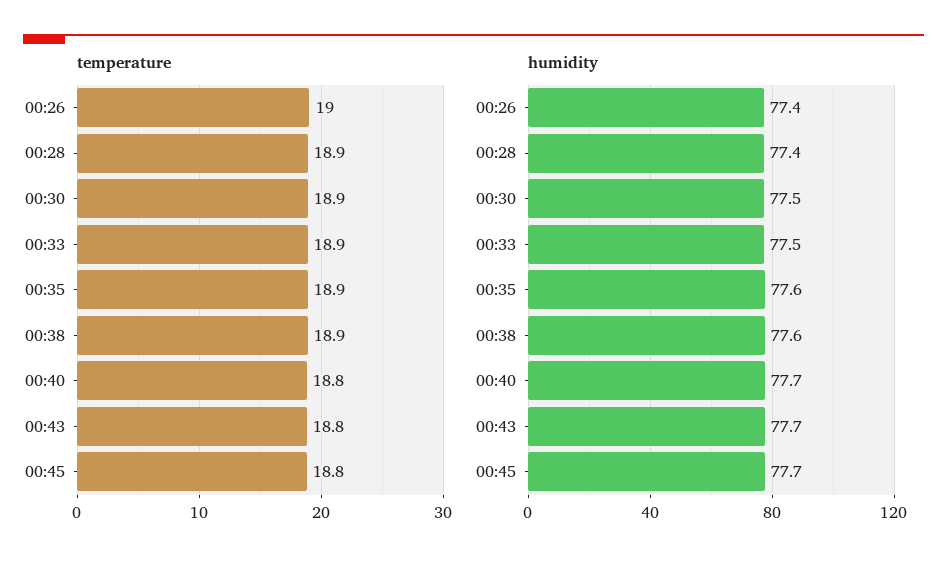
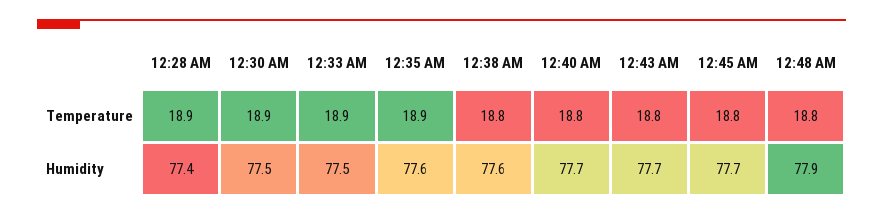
temperature, 00:26: 19 -> none
temperature, 00:38: 18.9 -> 18.8
humidity, 00:26: 77.4 -> none
temperature, 12:48 AM: none -> 18.8
humidity, 12:48 AM: none -> 77.9

